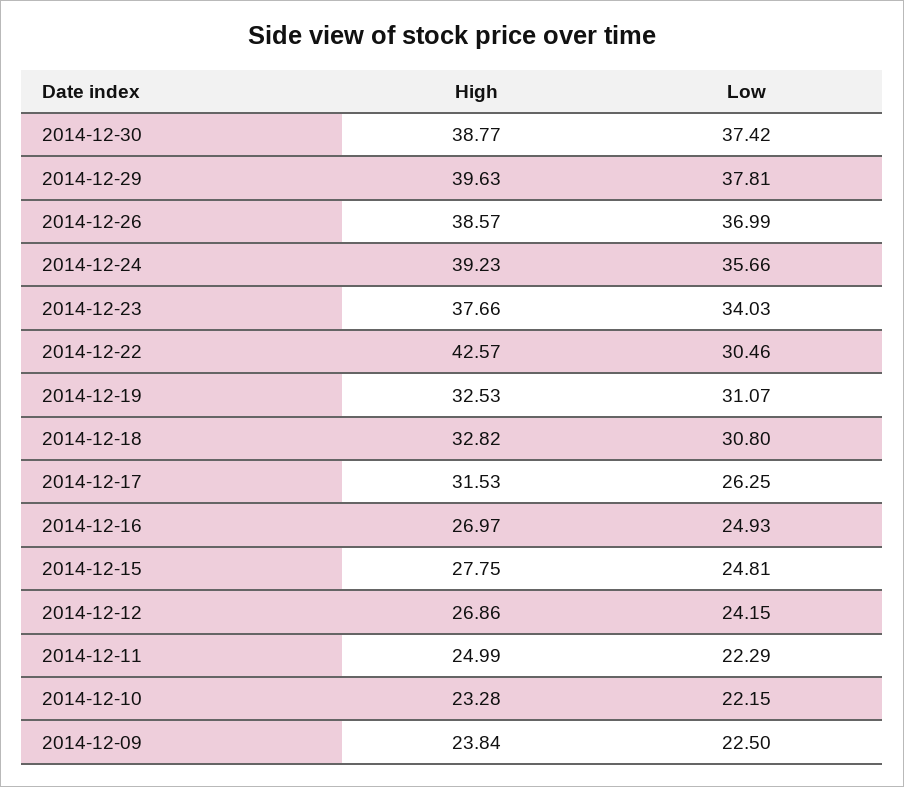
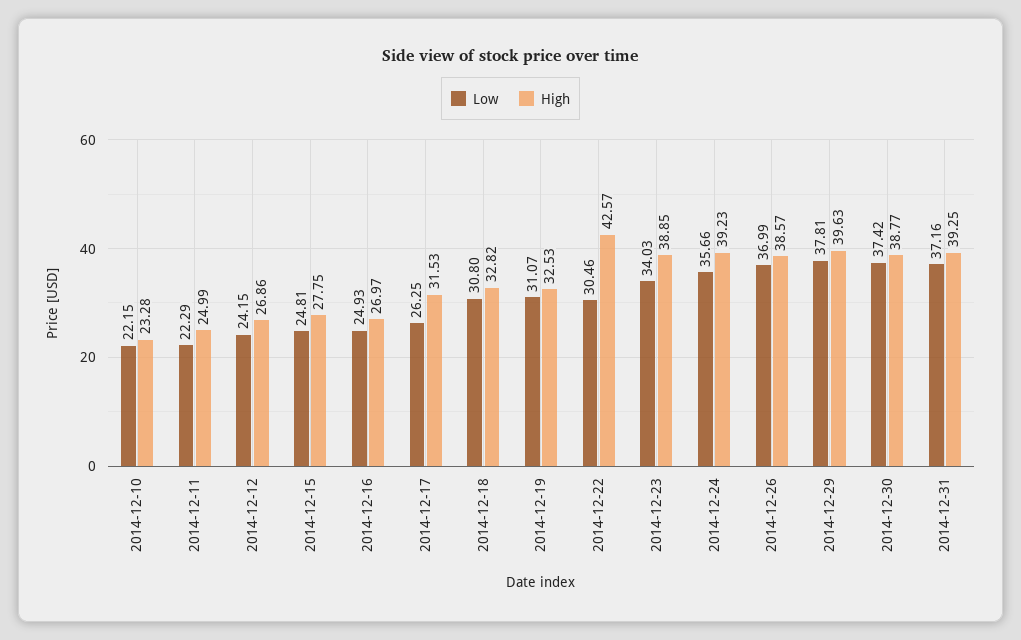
High, 2014-12-23: 37.66 -> 38.85
High, 2014-12-09: 23.84 -> none
Low, 2014-12-09: 22.5 -> none
Low, 2014-12-31: none -> 37.16
High, 2014-12-31: none -> 39.25

